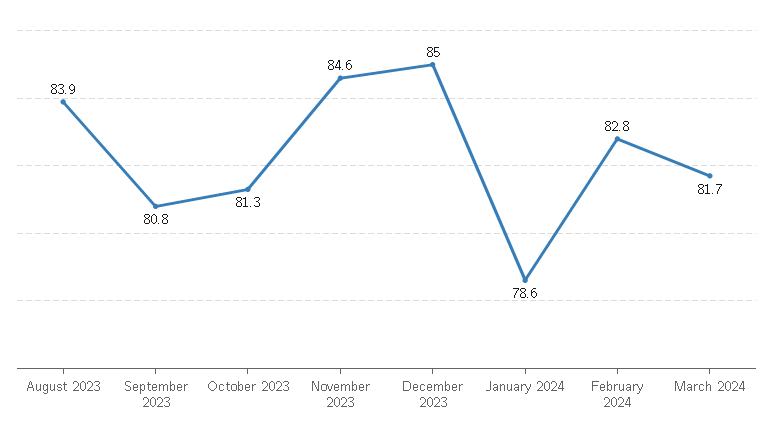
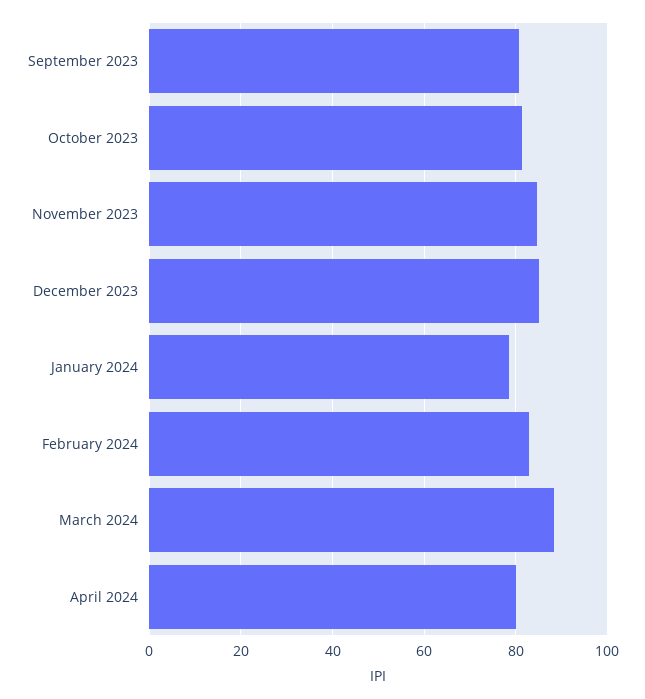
August 2023: 83.9 -> none
March 2024: 81.7 -> 88
April 2024: none -> 80

